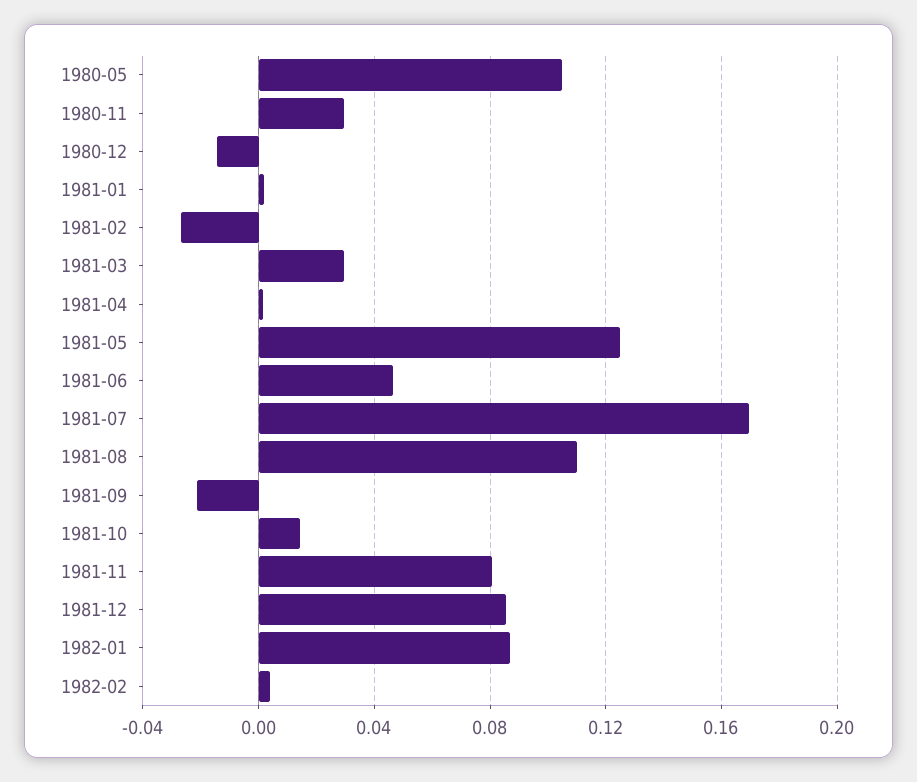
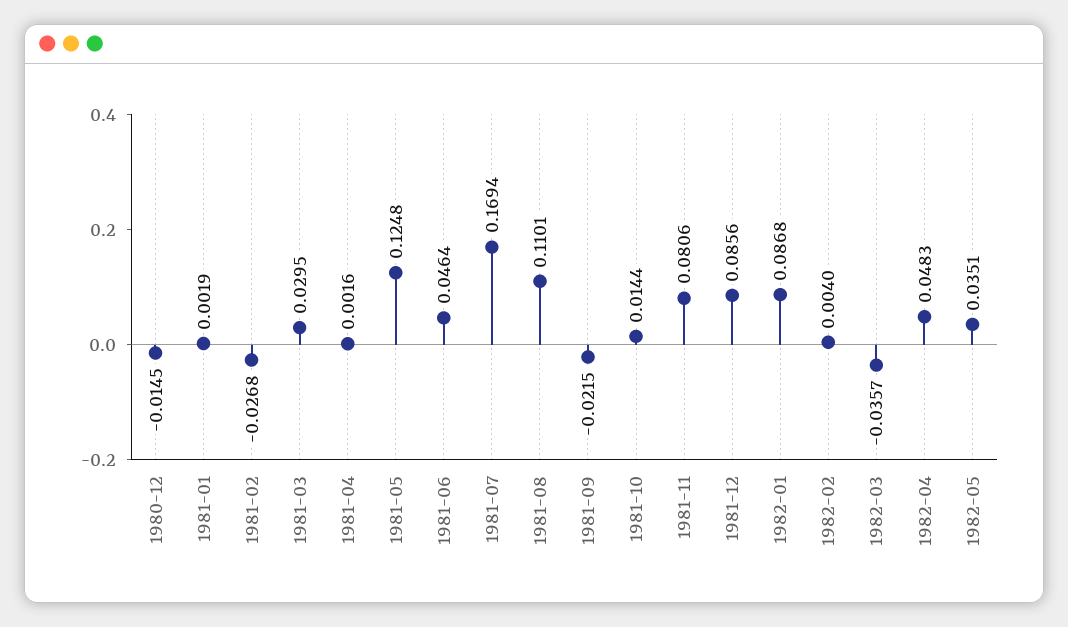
1980-05: 0.105 -> none
1980-11: 0.03 -> none
1982-03: none -> -0.0357
1982-04: none -> 0.0483
1982-05: none -> 0.0351

